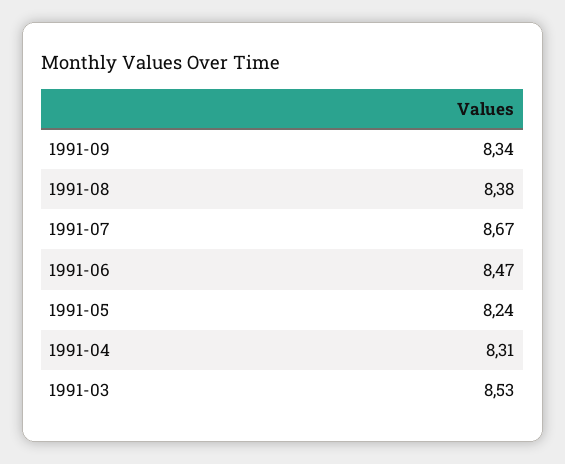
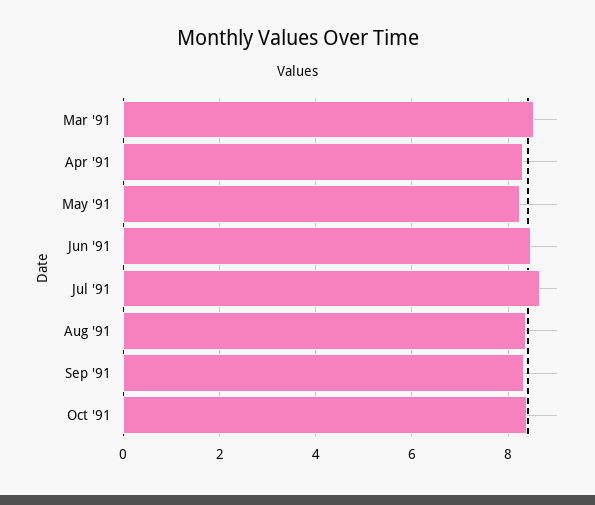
Oct '91: none -> 8.4

